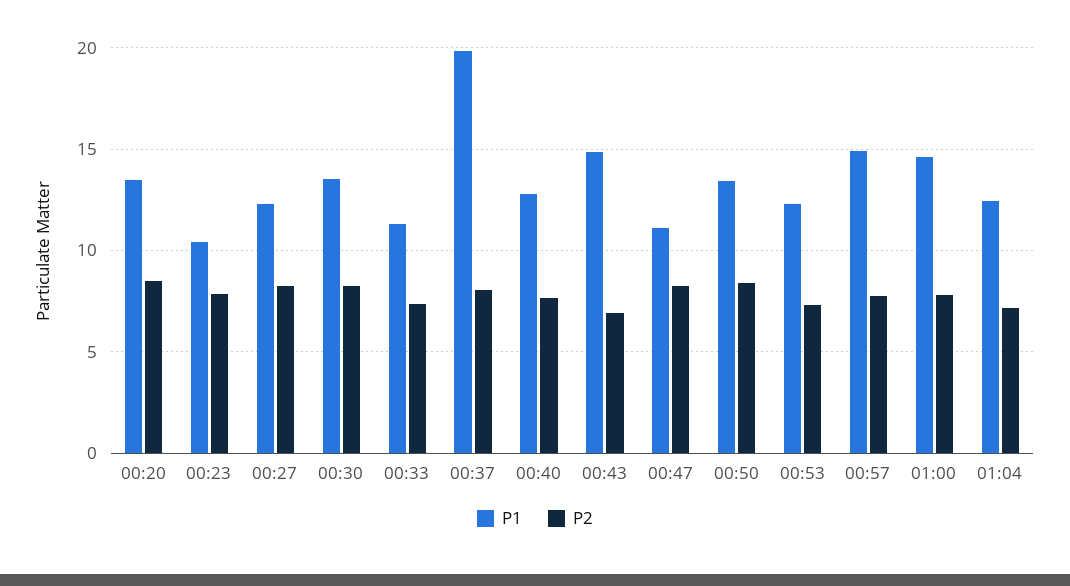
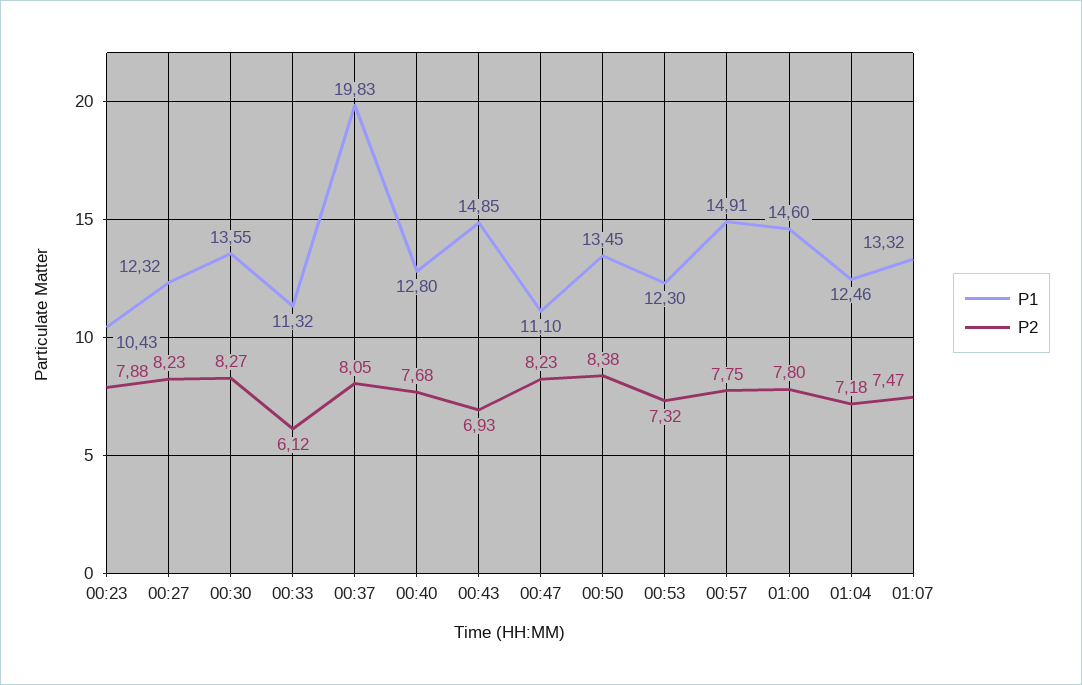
P1, 00:20: 13.5 -> none
P2, 00:20: 8.5 -> none
P2, 00:33: 7.5 -> 6.12
P1, 01:07: none -> 13.32
P2, 01:07: none -> 7.47

